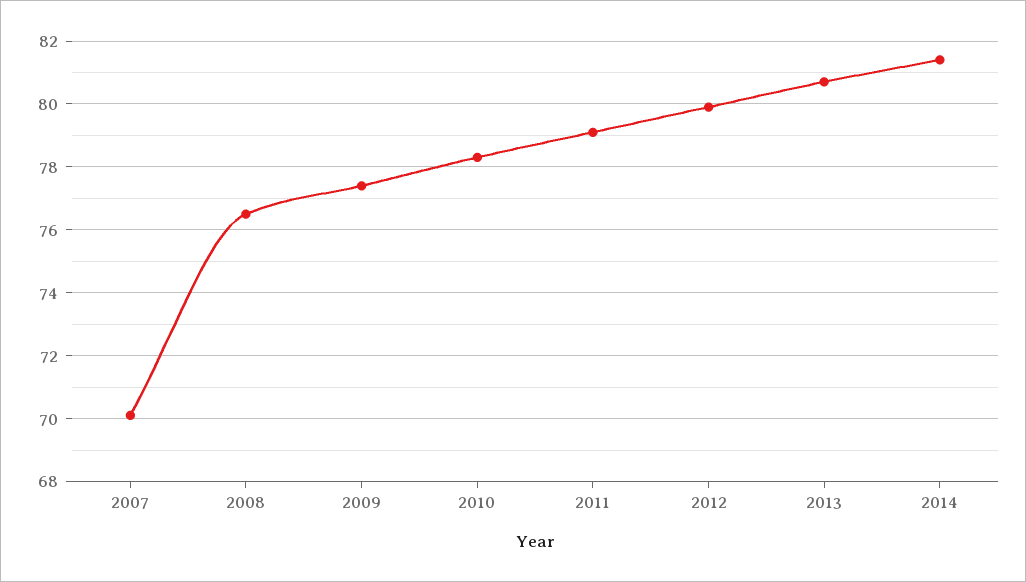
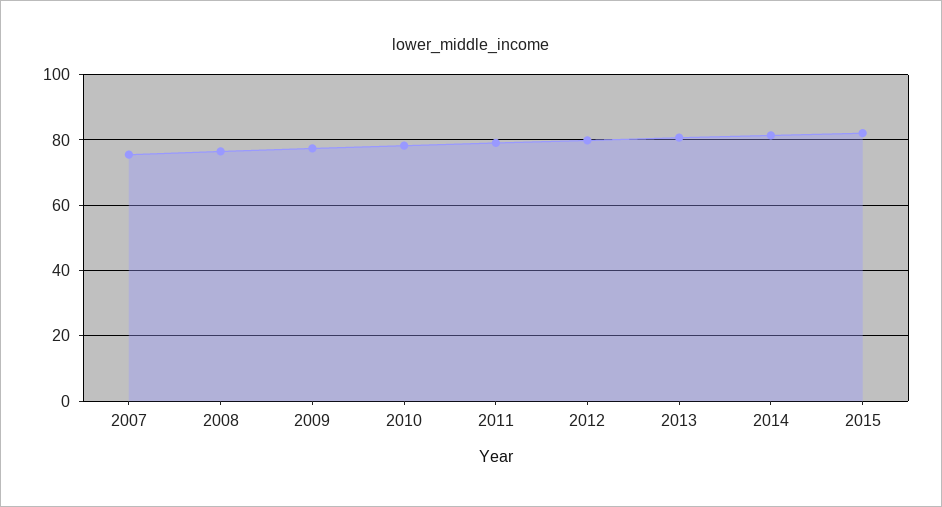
2007: 70 -> 76
2015: none -> 82

